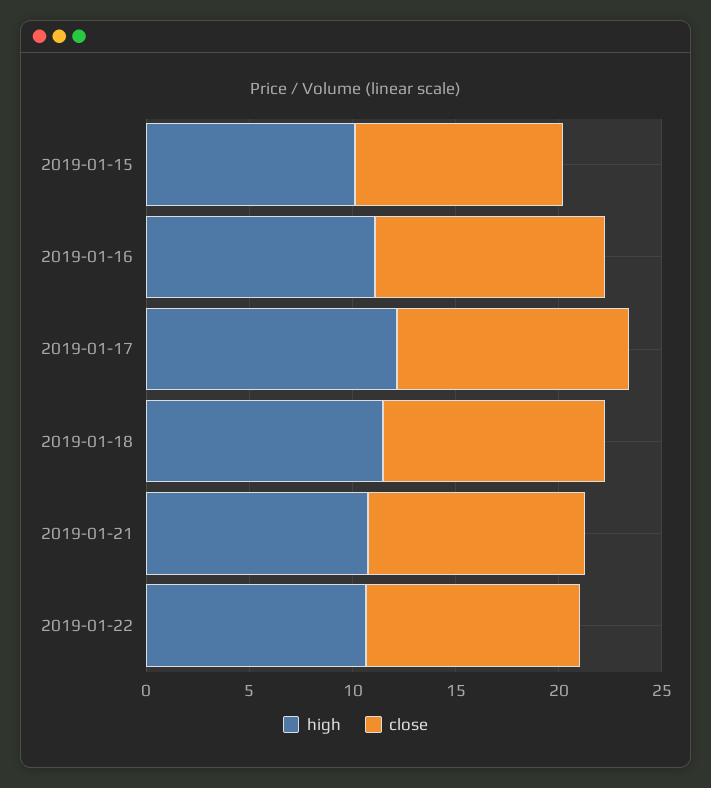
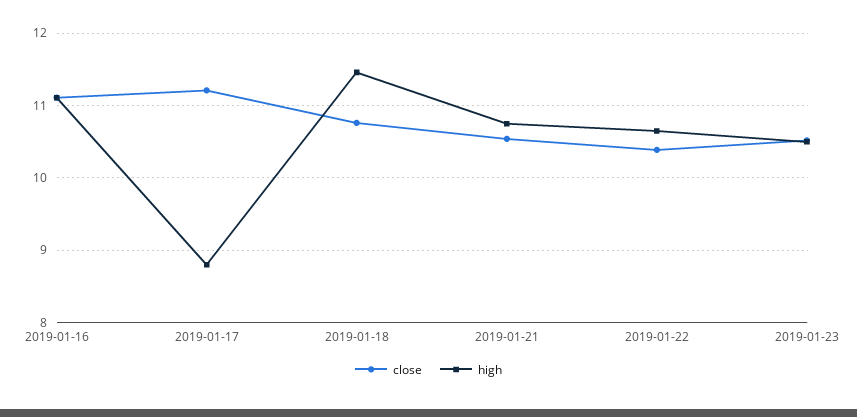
high, 2019-01-15: 10 -> none
close, 2019-01-15: 10 -> none
high, 2019-01-17: 12 -> 8.8
close, 2019-01-23: none -> 10.5
high, 2019-01-23: none -> 10.5

